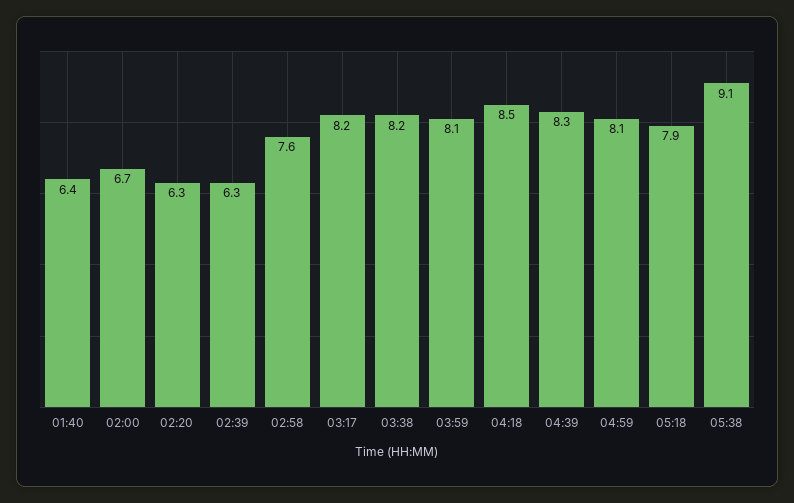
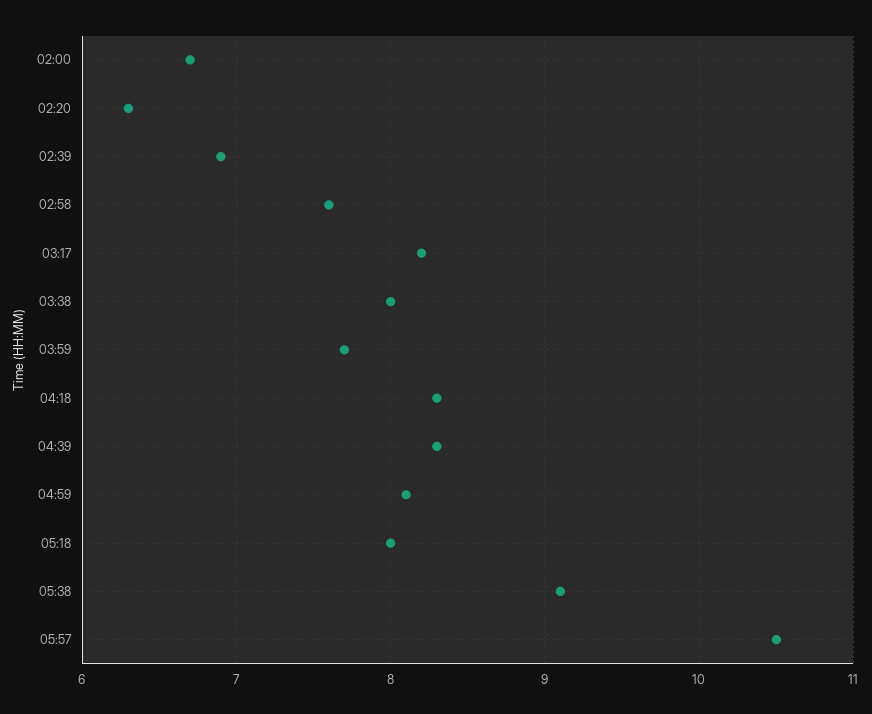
01:40: 6.4 -> none
02:39: 6.3 -> 6.9
03:38: 8.2 -> 8
03:59: 8.1 -> 7.7
04:18: 8.5 -> 8.3
05:18: 7.9 -> 8
05:57: none -> 10.5

